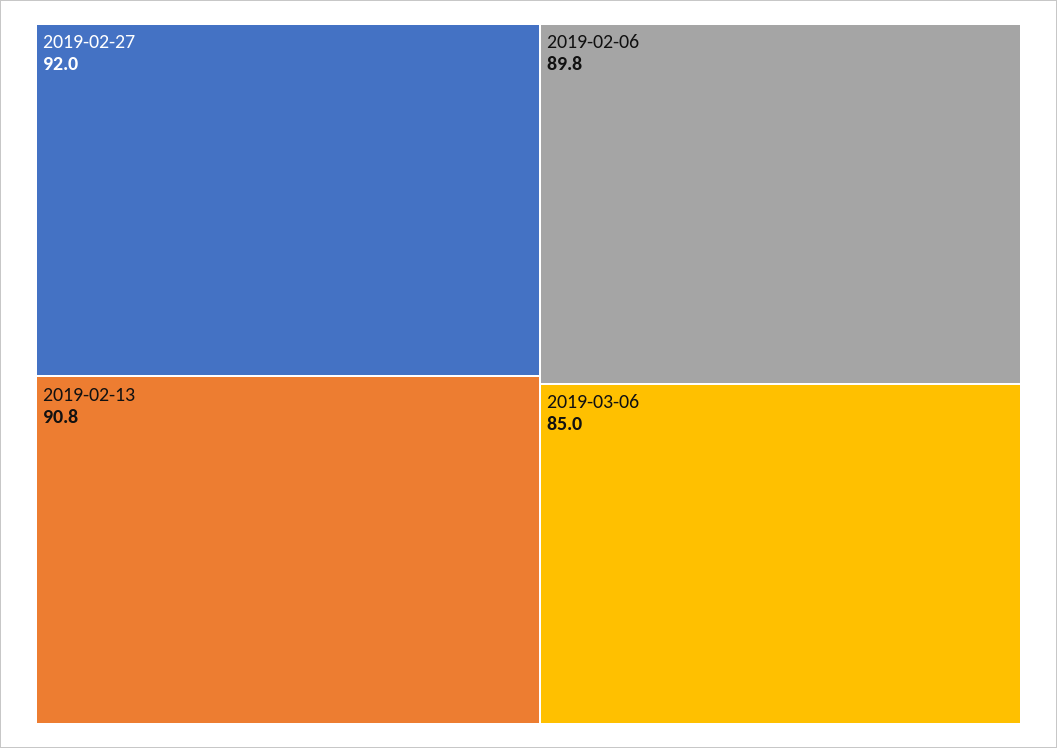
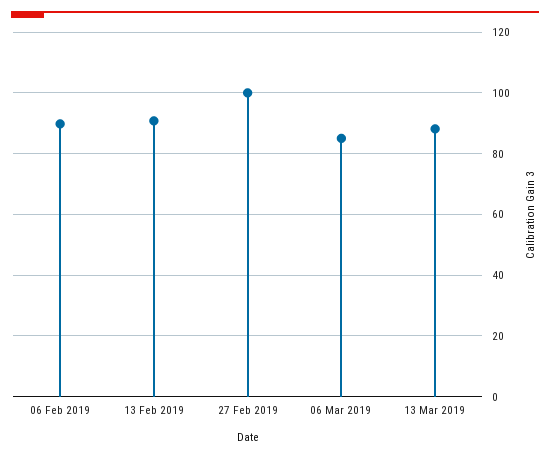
2019-02-27: 92 -> 100
13 Mar 2019: none -> 88

